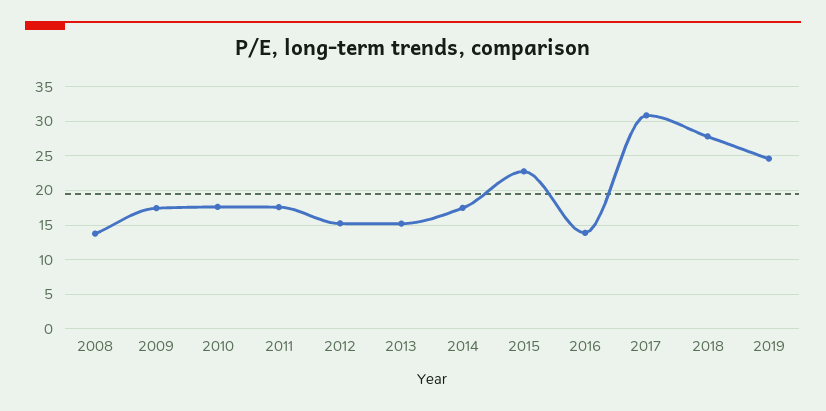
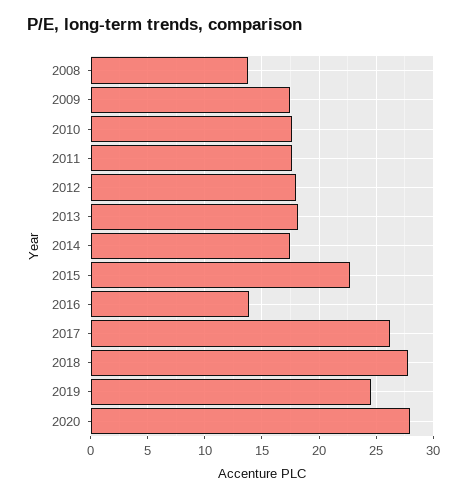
2012: 15 -> 18
2013: 15 -> 18
2017: 31 -> 26
2020: none -> 28

